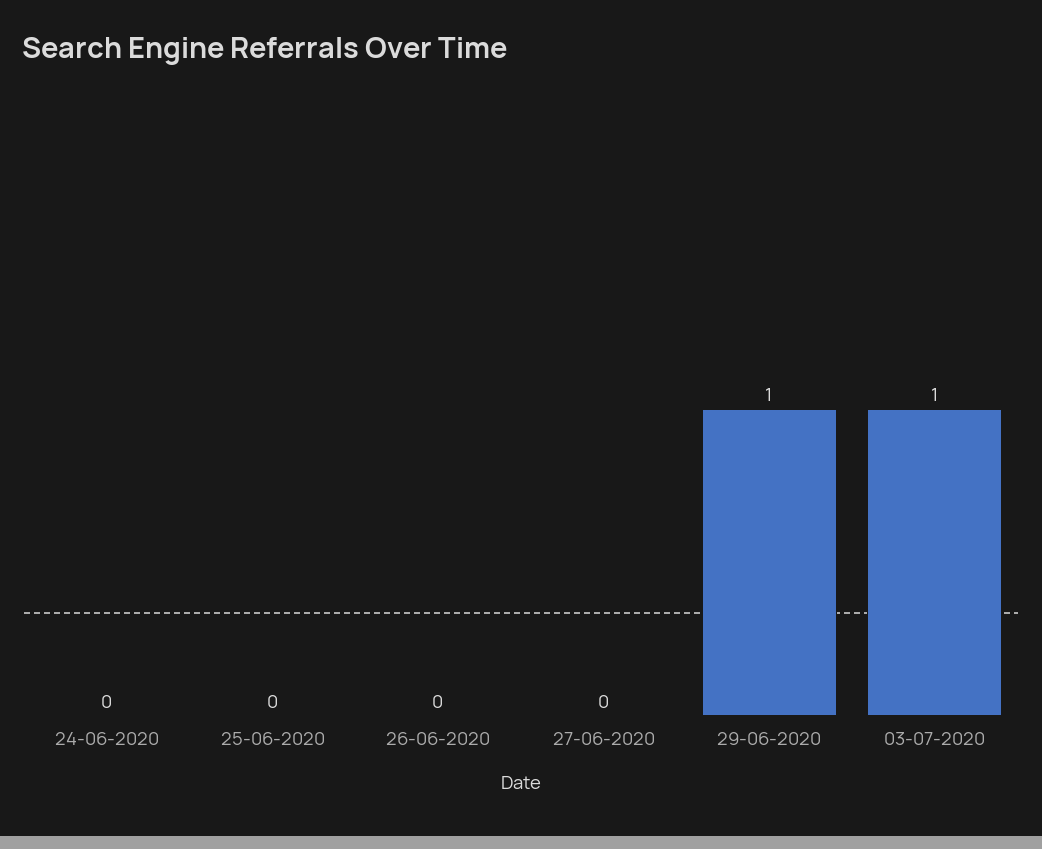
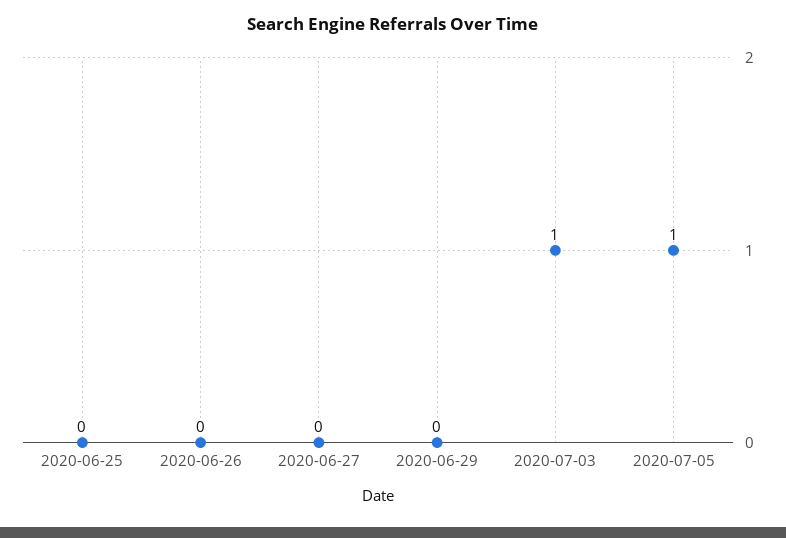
24-06-2020: 0 -> none
29-06-2020: 1 -> 0
2020-07-05: none -> 1

